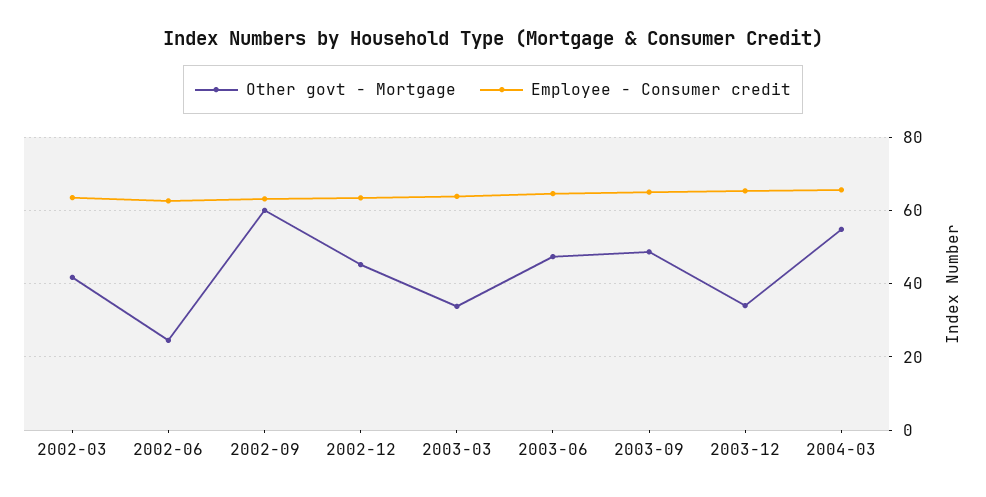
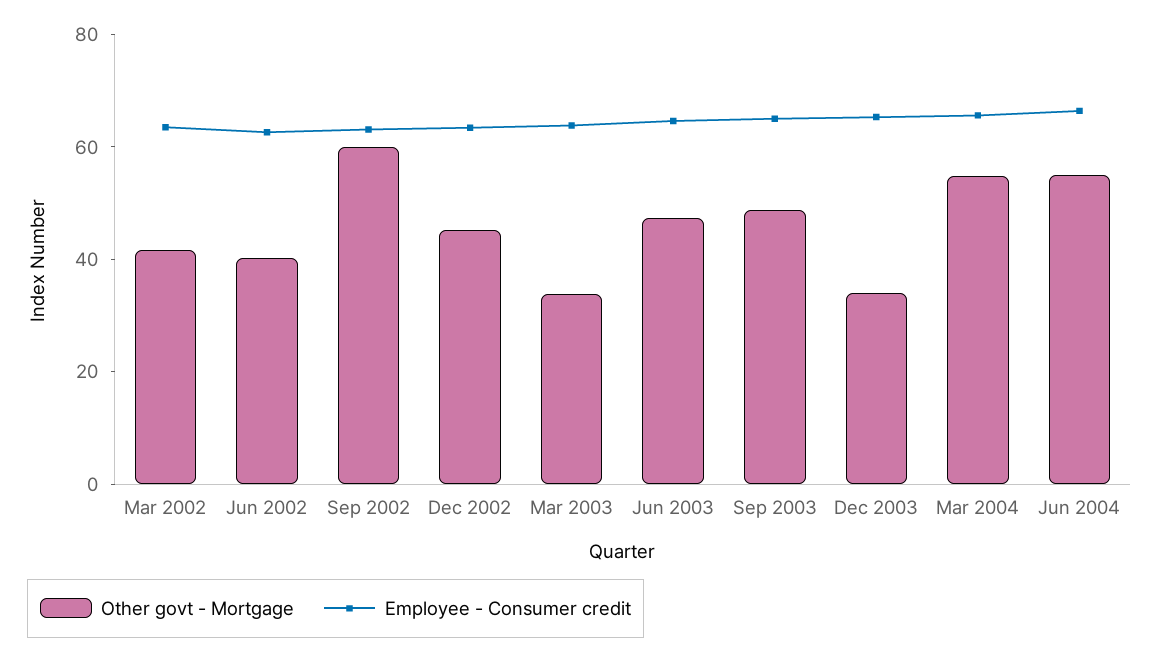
Other govt - Mortgage, 2002-06: 24 -> 40
Other govt - Mortgage, Jun 2004: none -> 55
Employee - Consumer credit, Jun 2004: none -> 65

